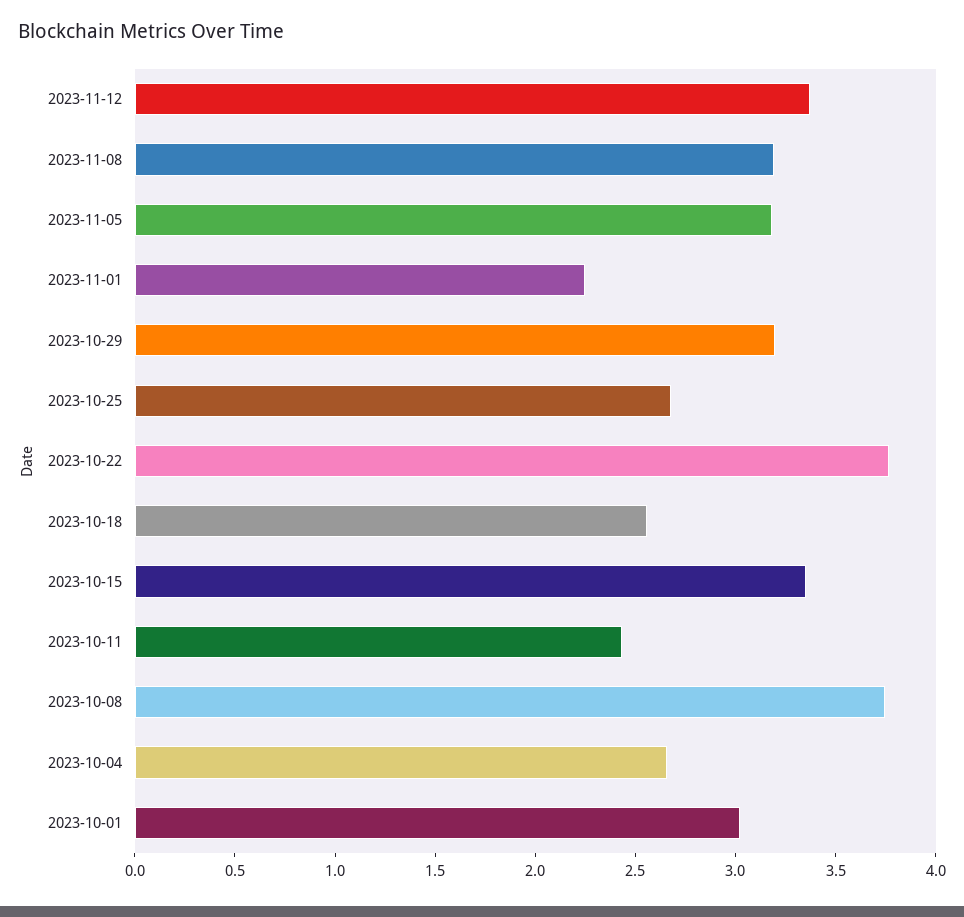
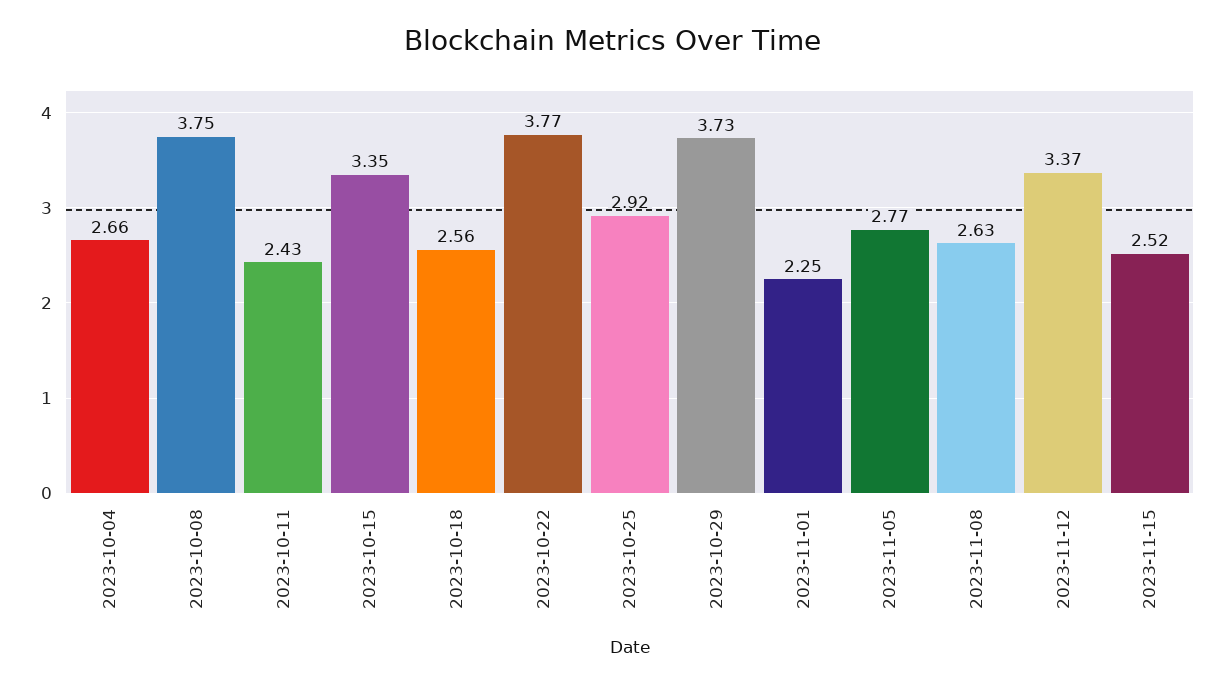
2023-11-08: 3.2 -> 2.63
2023-11-05: 3.2 -> 2.77
2023-10-29: 3.2 -> 3.73
2023-10-25: 2.7 -> 2.92
2023-10-01: 3 -> none
2023-11-15: none -> 2.52

